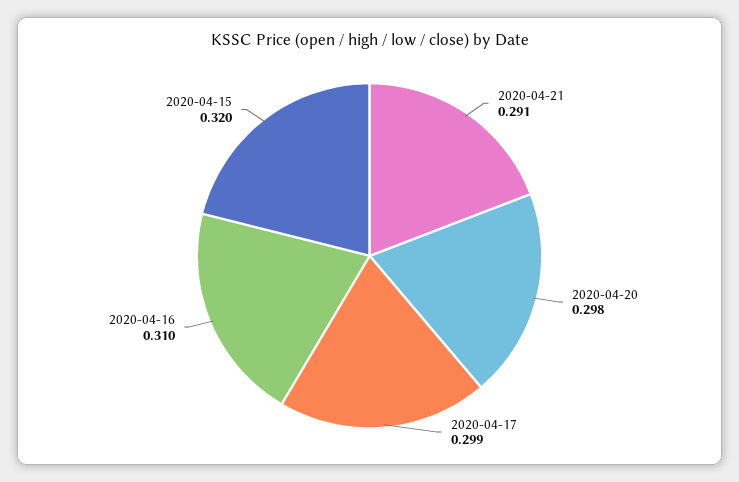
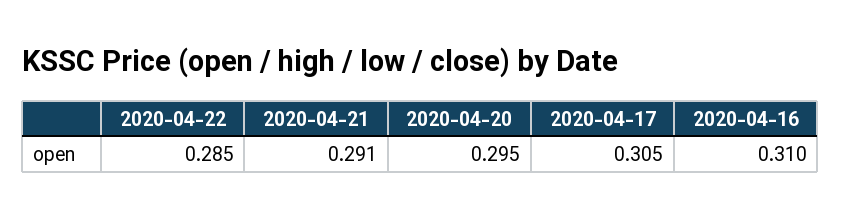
2020-04-20: 0.298 -> 0.295
2020-04-17: 0.299 -> 0.305
2020-04-15: 0.32 -> none
2020-04-22: none -> 0.285

